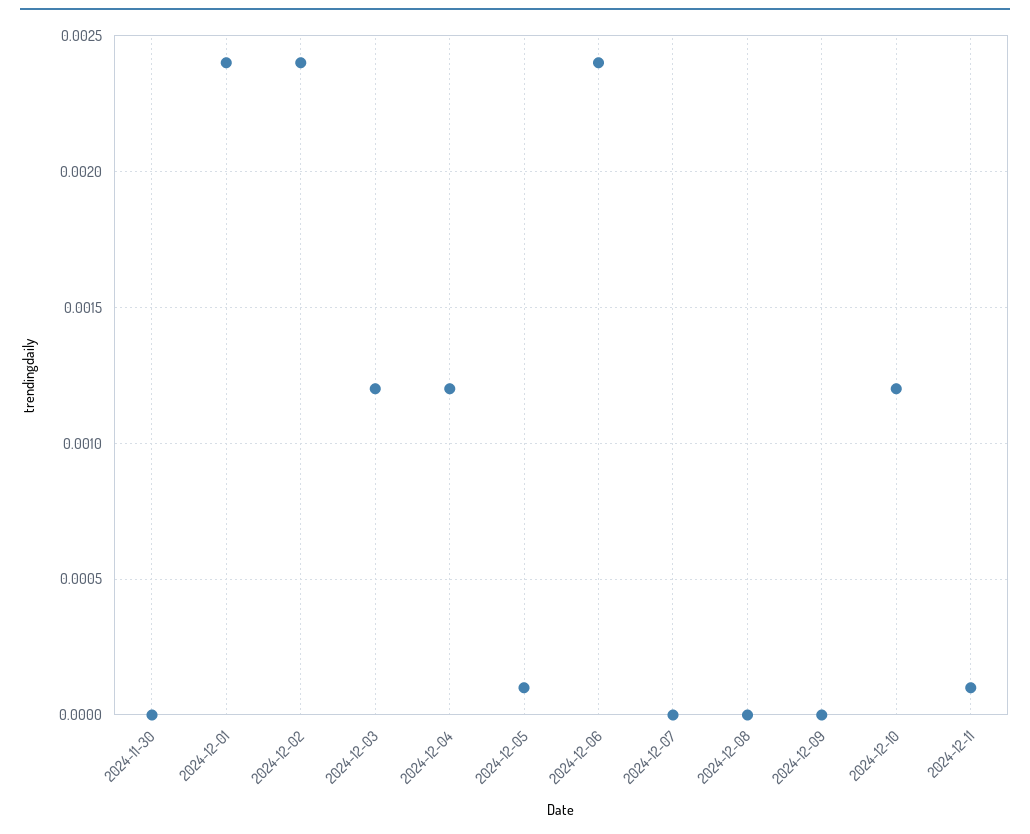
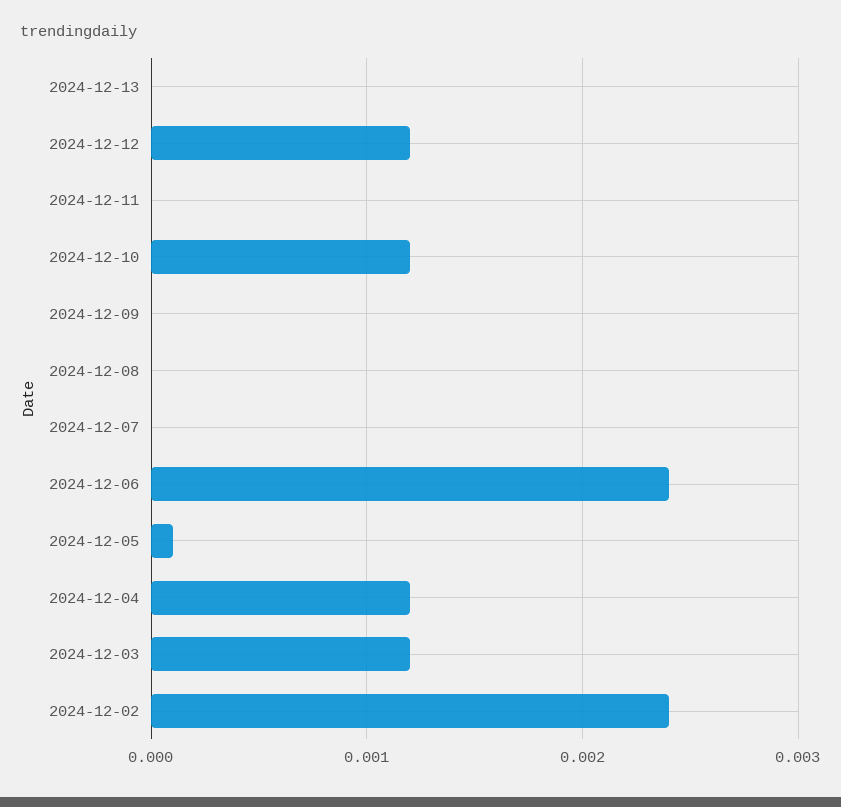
2024-11-30: 0 -> none
2024-12-01: 0.0024 -> none
2024-12-11: 0.0001 -> 0
2024-12-13: none -> 0
2024-12-12: none -> 0.0012

